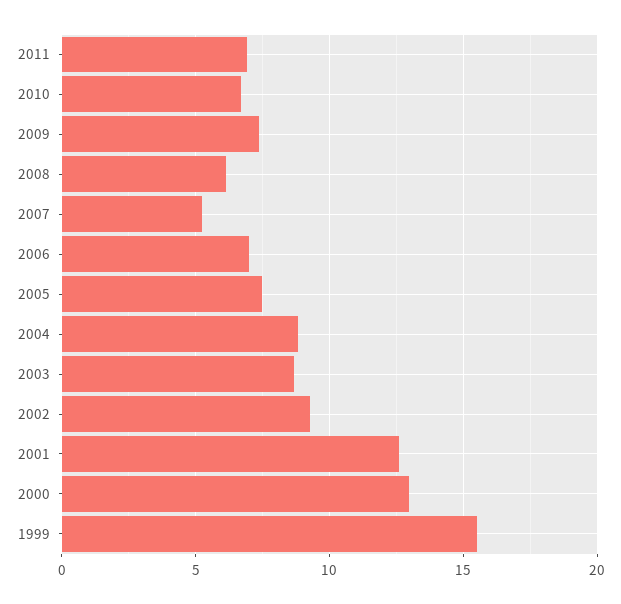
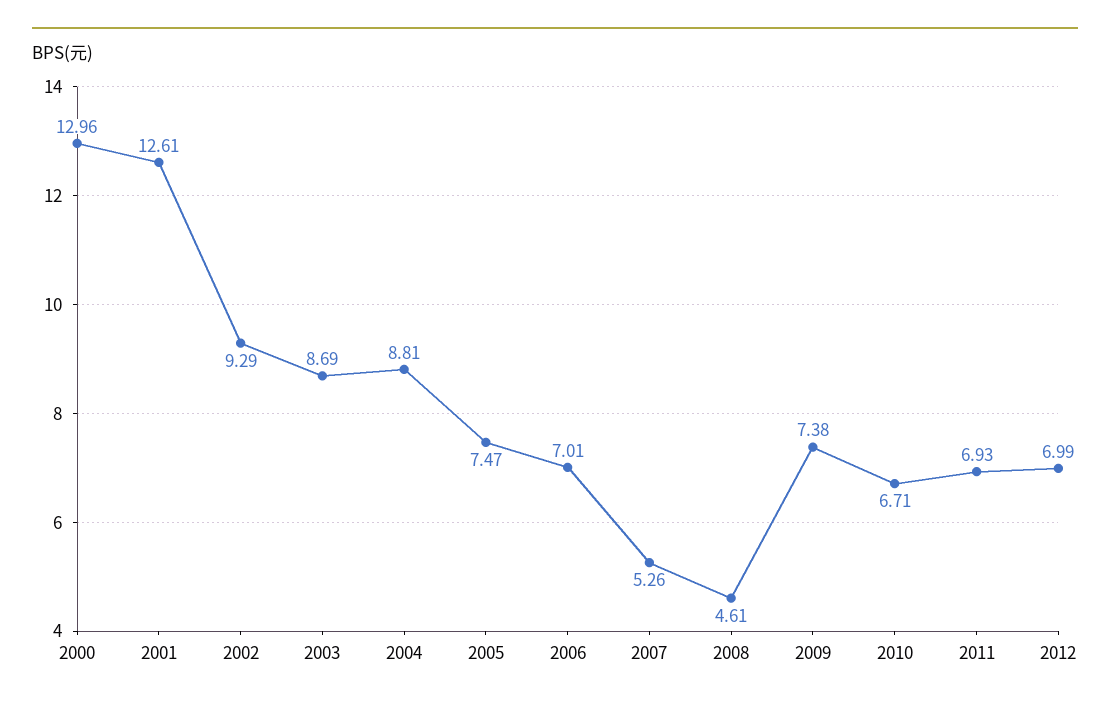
2008: 6 -> 4.61
1999: 15.5 -> none
2012: none -> 6.99

